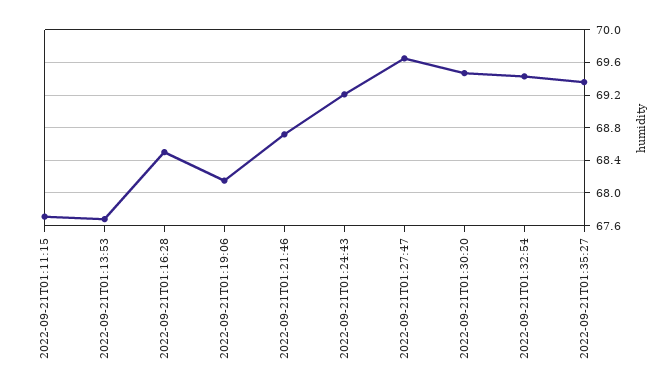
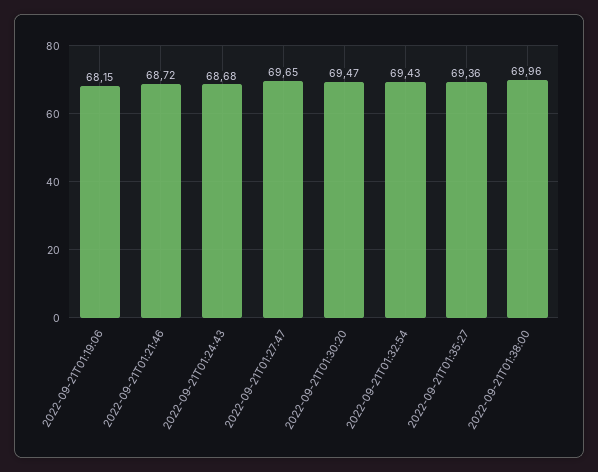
2022-09-21T01:11:15: 67.7 -> none
2022-09-21T01:13:53: 67.7 -> none
2022-09-21T01:16:28: 68.5 -> none
2022-09-21T01:24:43: 69.2 -> 68.68
2022-09-21T01:38:00: none -> 69.96

